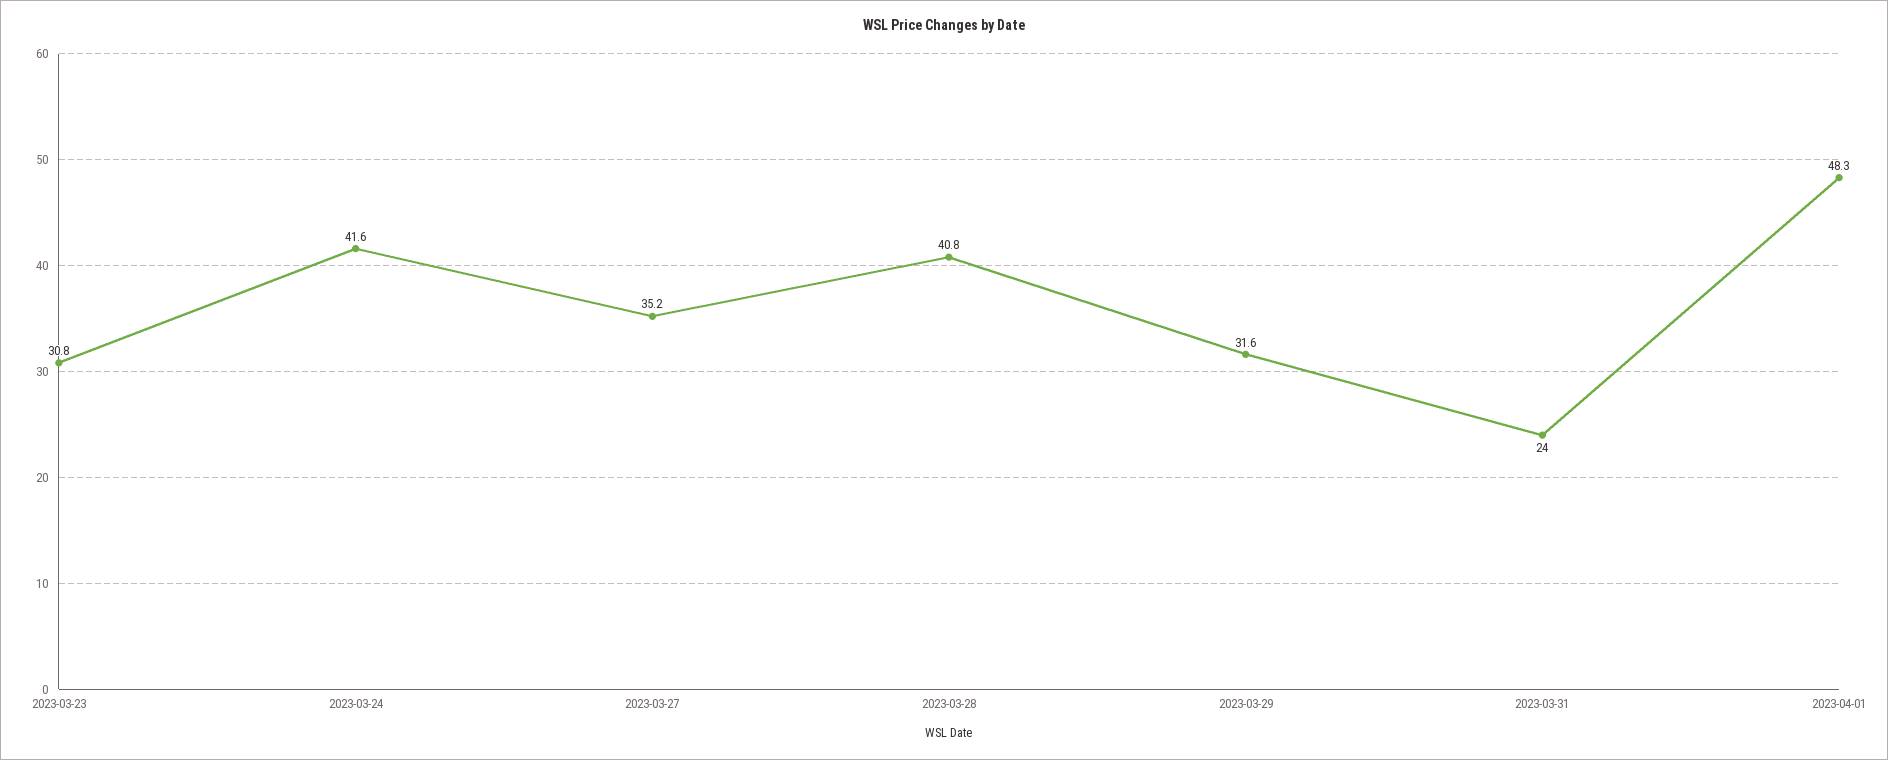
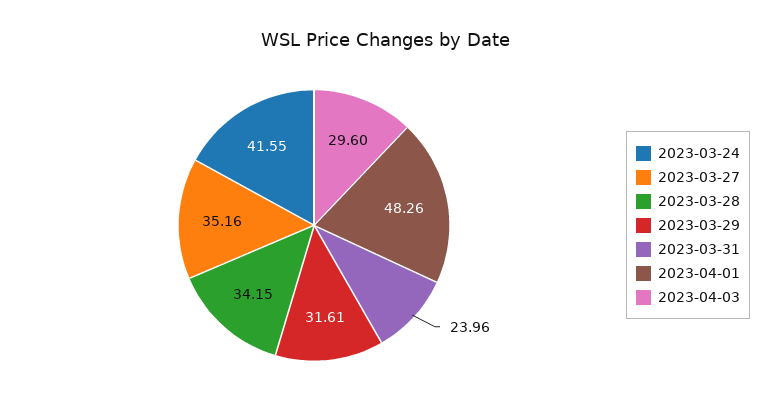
2023-03-23: 30.8 -> none
2023-03-28: 40.8 -> 34.15
2023-04-03: none -> 29.6

